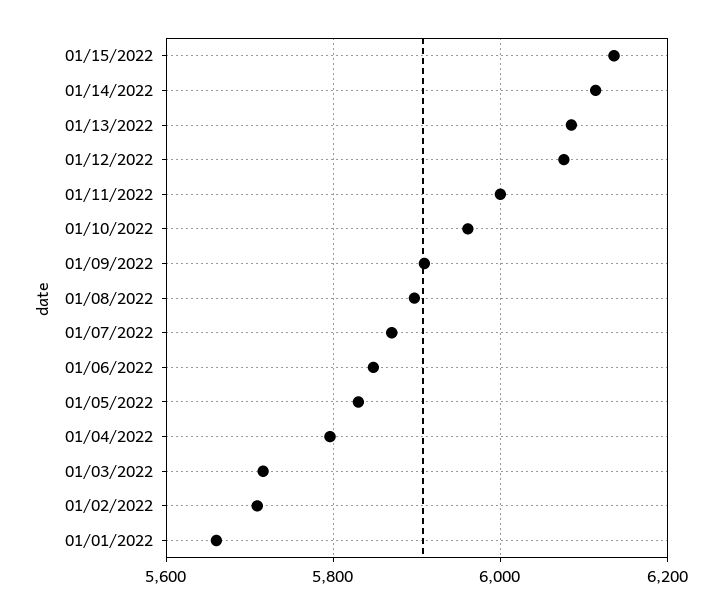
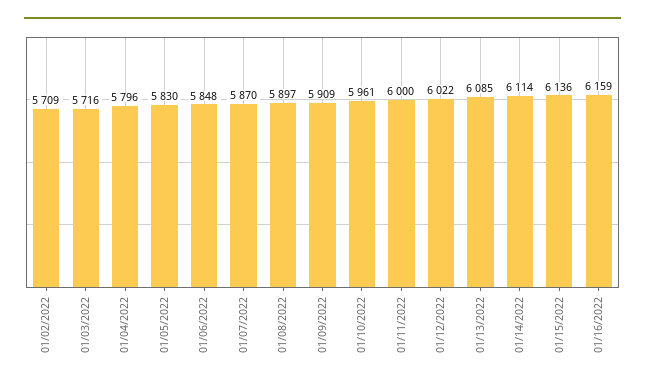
01/12/2022: 6080 -> 6022
01/01/2022: 5660 -> none
01/16/2022: none -> 6159

